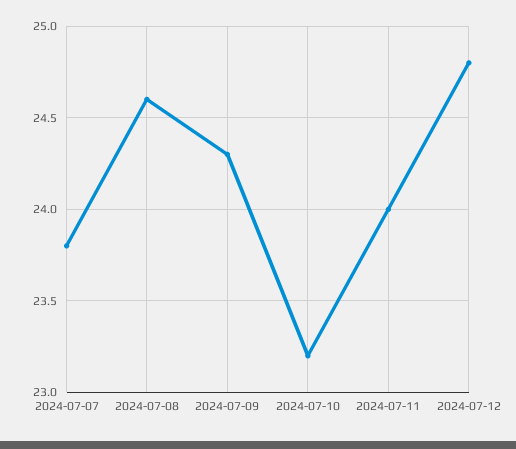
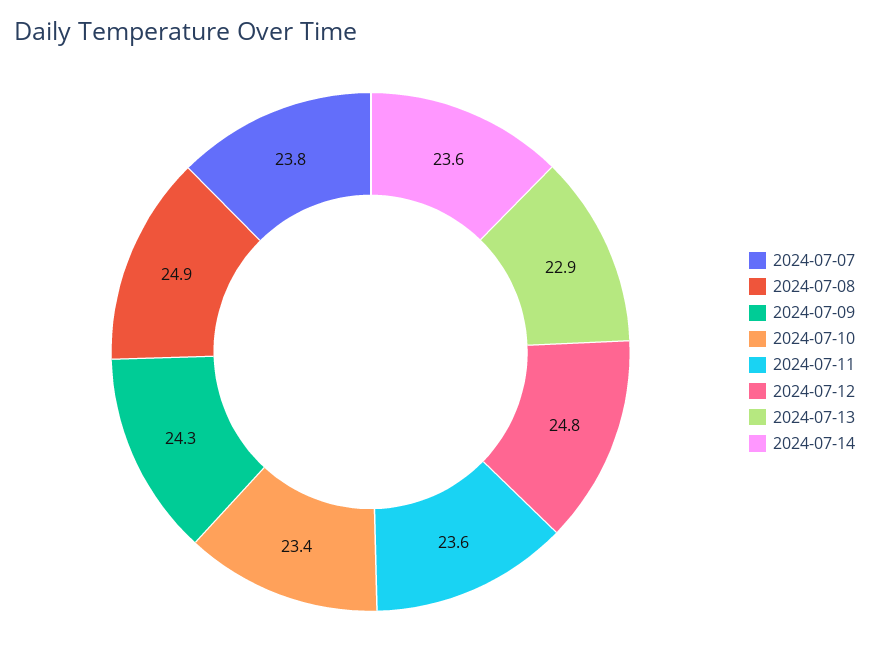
2024-07-08: 24.6 -> 24.9
2024-07-10: 23.2 -> 23.4
2024-07-11: 24 -> 23.6
2024-07-13: none -> 22.9
2024-07-14: none -> 23.6

